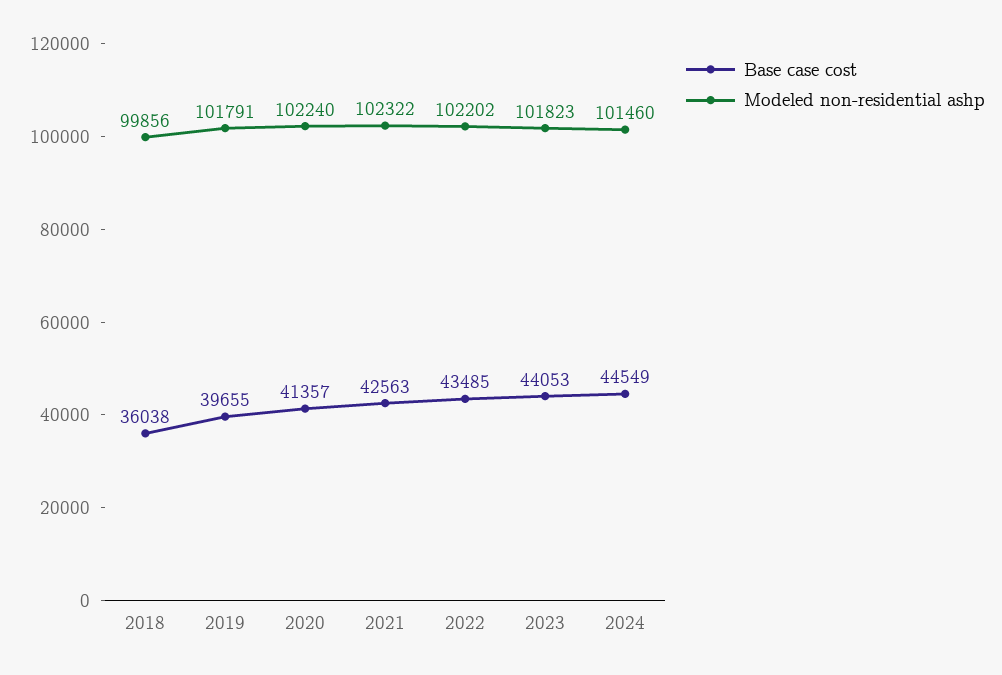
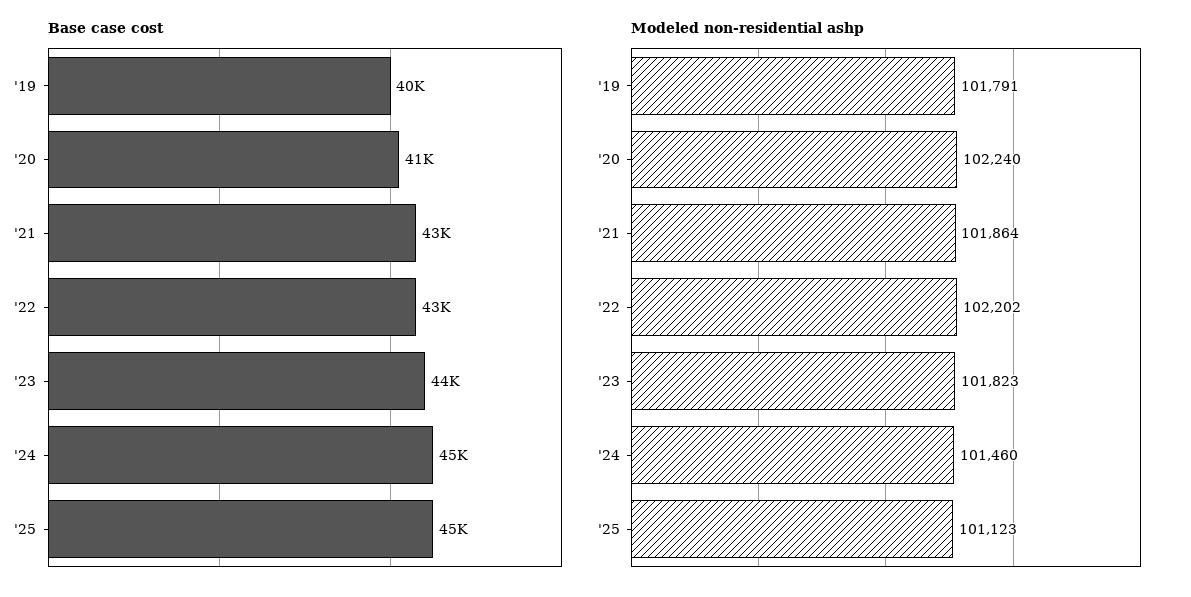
Base case cost, 2018: 36038 -> none
Modeled non-residential ashp, 2018: 99856 -> none
Modeled non-residential ashp, 2021: 102322 -> 101864
Base case cost, '25: none -> 45000
Modeled non-residential ashp, '25: none -> 101123

